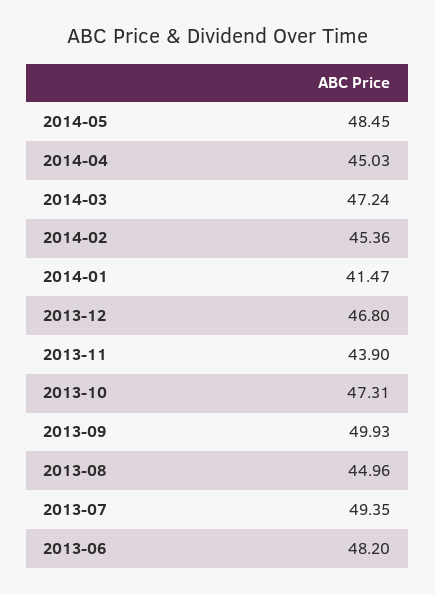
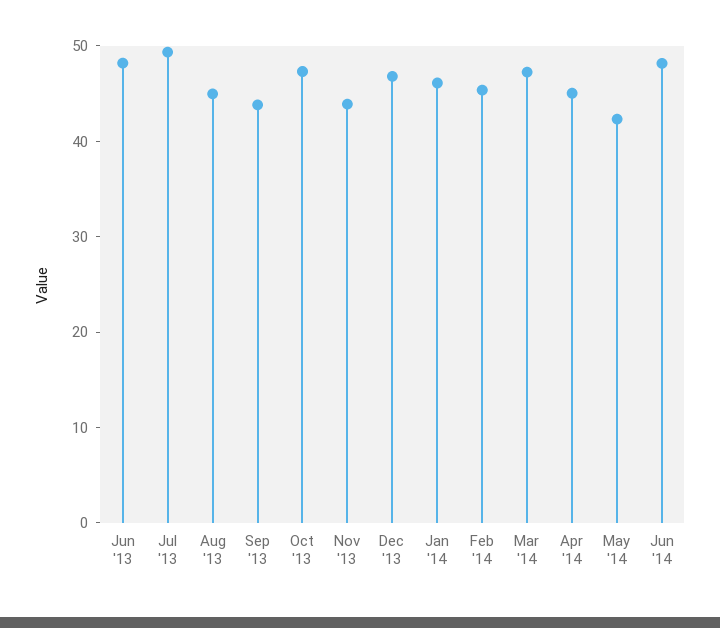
2014-05: 48.45 -> 42
2014-01: 41.47 -> 46
2013-09: 49.93 -> 44
Jun '14: none -> 48

